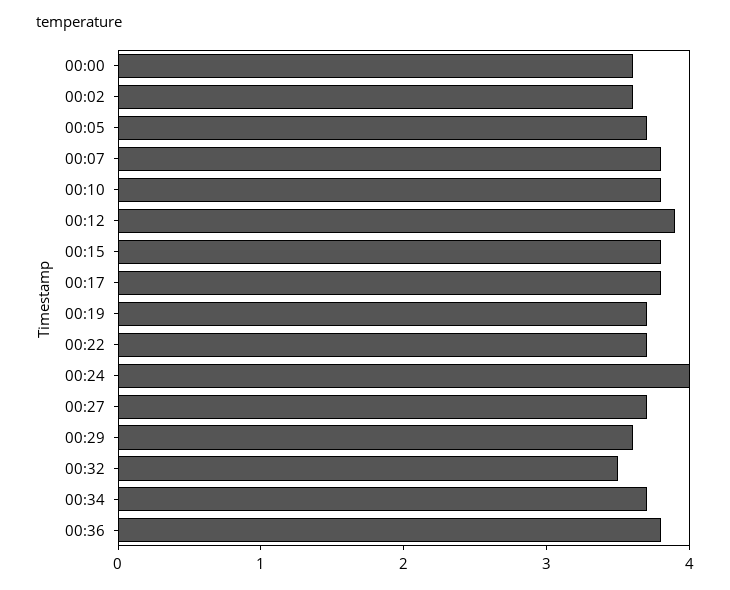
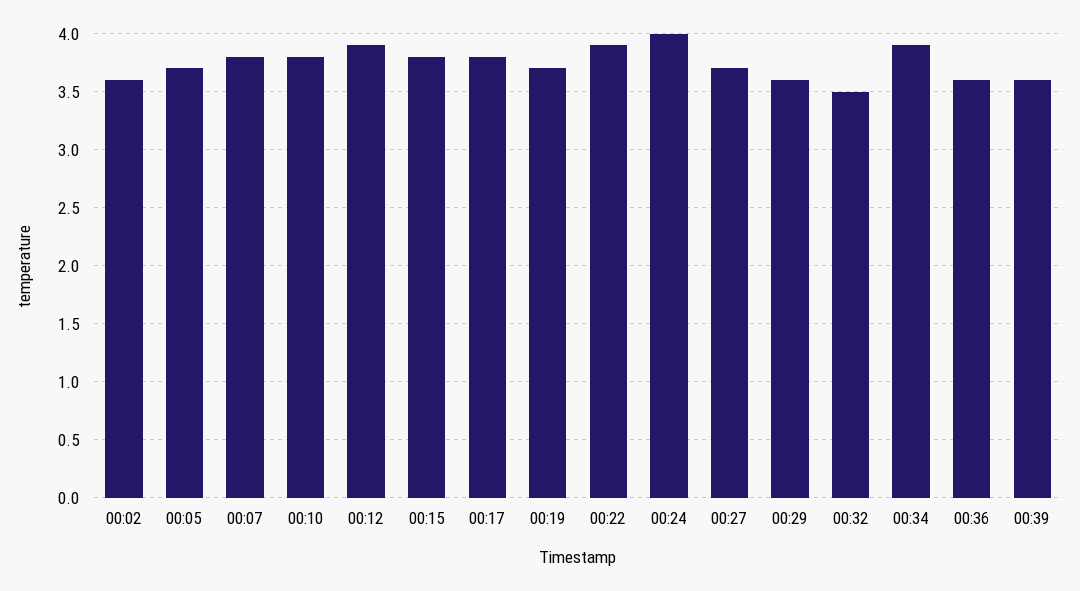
00:00: 3.6 -> none
00:22: 3.7 -> 3.9
00:34: 3.7 -> 3.9
00:36: 3.8 -> 3.6
00:39: none -> 3.6

